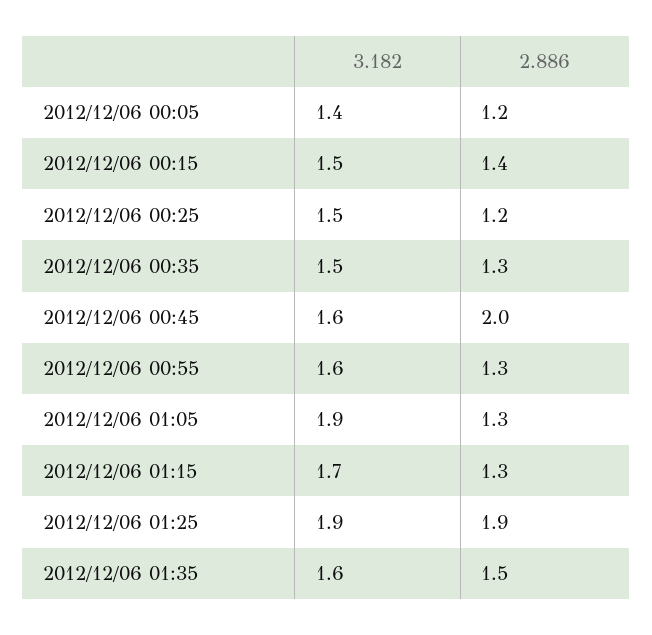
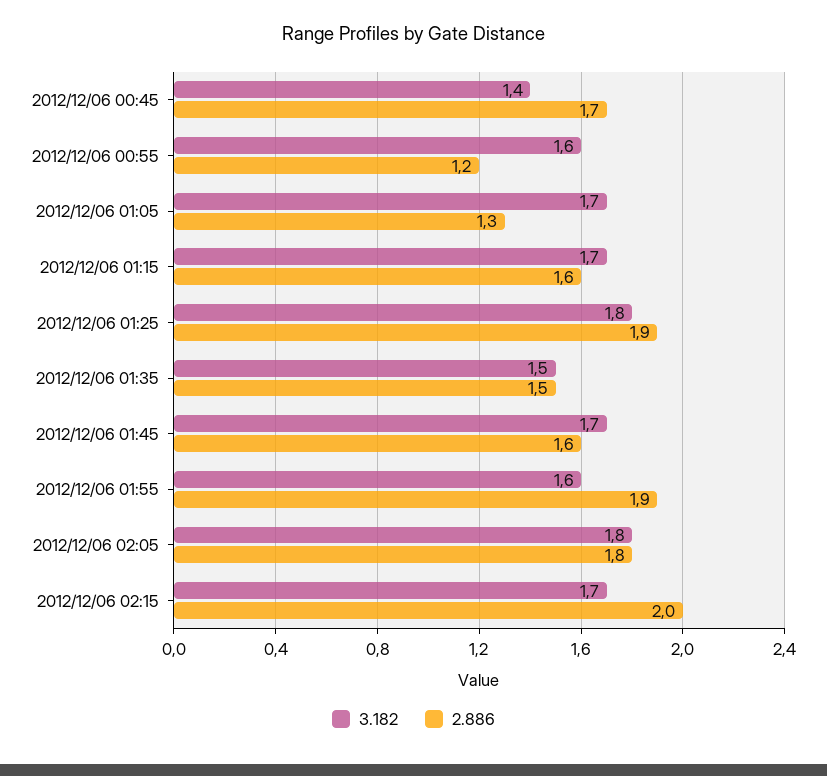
3.182, 2012/12/06 00:05: 1.4 -> none
2.886, 2012/12/06 00:05: 1.2 -> none
3.182, 2012/12/06 00:15: 1.5 -> none
2.886, 2012/12/06 00:15: 1.4 -> none
3.182, 2012/12/06 00:25: 1.5 -> none
2.886, 2012/12/06 00:25: 1.2 -> none
3.182, 2012/12/06 00:35: 1.5 -> none
2.886, 2012/12/06 00:35: 1.3 -> none
3.182, 2012/12/06 00:45: 1.6 -> 1.4
2.886, 2012/12/06 00:45: 2 -> 1.7
2.886, 2012/12/06 00:55: 1.3 -> 1.2
3.182, 2012/12/06 01:05: 1.9 -> 1.7
2.886, 2012/12/06 01:15: 1.3 -> 1.6
3.182, 2012/12/06 01:25: 1.9 -> 1.8
3.182, 2012/12/06 01:35: 1.6 -> 1.5
3.182, 2012/12/06 01:45: none -> 1.7
2.886, 2012/12/06 01:45: none -> 1.6
3.182, 2012/12/06 01:55: none -> 1.6
2.886, 2012/12/06 01:55: none -> 1.9
3.182, 2012/12/06 02:05: none -> 1.8
2.886, 2012/12/06 02:05: none -> 1.8
3.182, 2012/12/06 02:15: none -> 1.7
2.886, 2012/12/06 02:15: none -> 2

